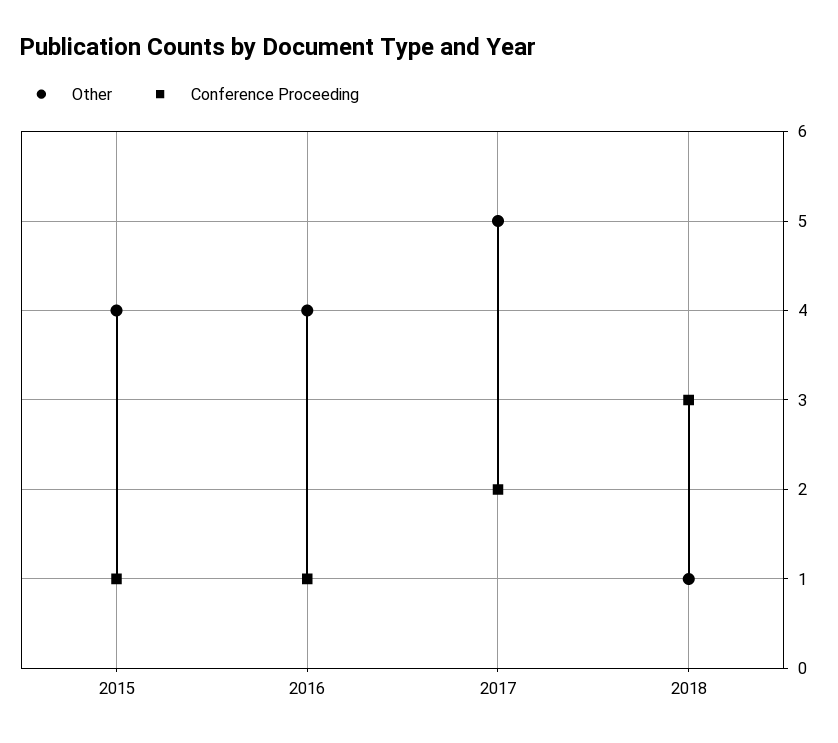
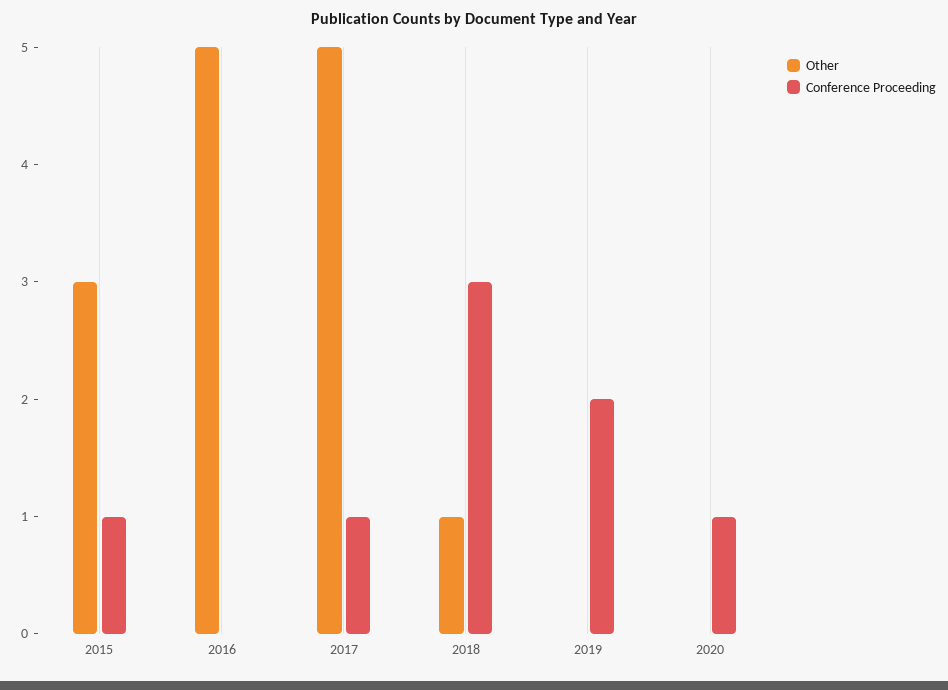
Other, 2015: 4 -> 3
Other, 2016: 4 -> 5
Conference Proceeding, 2016: 1 -> 0
Conference Proceeding, 2017: 2 -> 1
Other, 2019: none -> 0
Conference Proceeding, 2019: none -> 2
Other, 2020: none -> 0
Conference Proceeding, 2020: none -> 1

